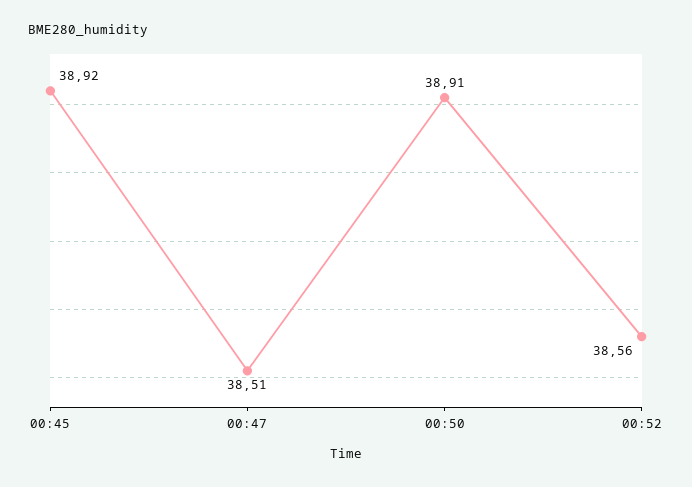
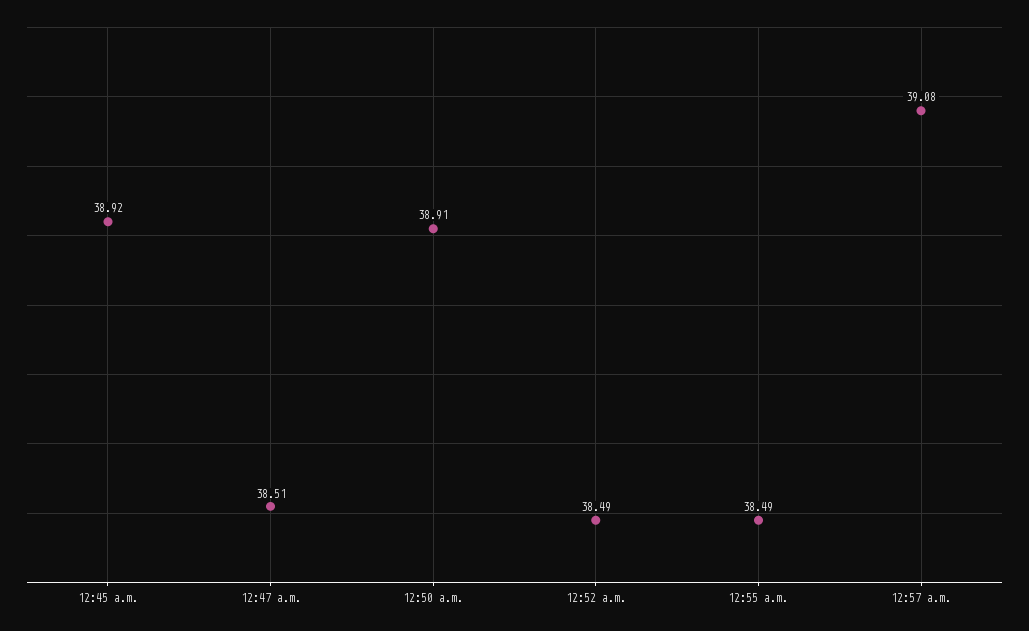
00:52: 38.56 -> 38.49
12:55 a.m.: none -> 38.49
12:57 a.m.: none -> 39.08

